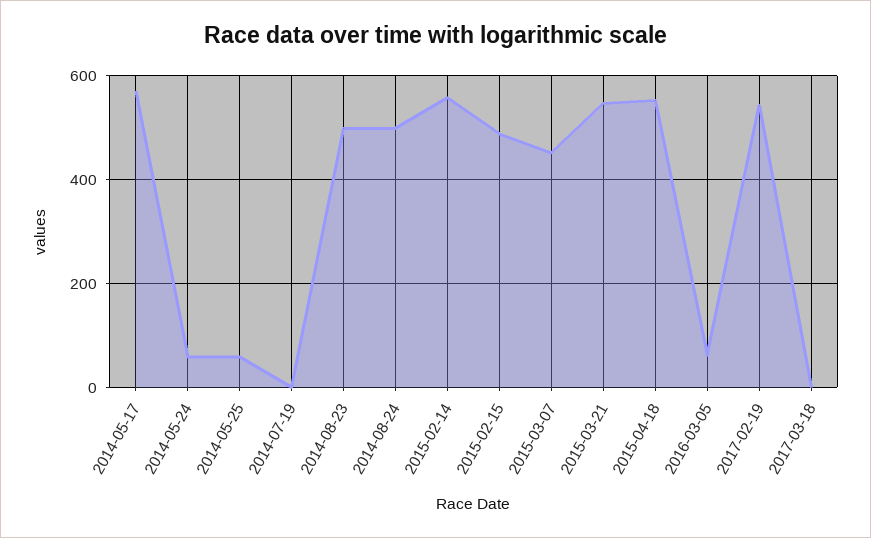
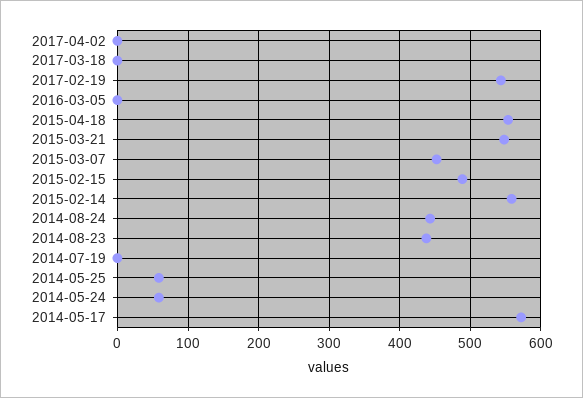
2014-08-23: 500 -> 440
2014-08-24: 500 -> 440
2016-03-05: 60 -> 0
2017-04-02: none -> 0

